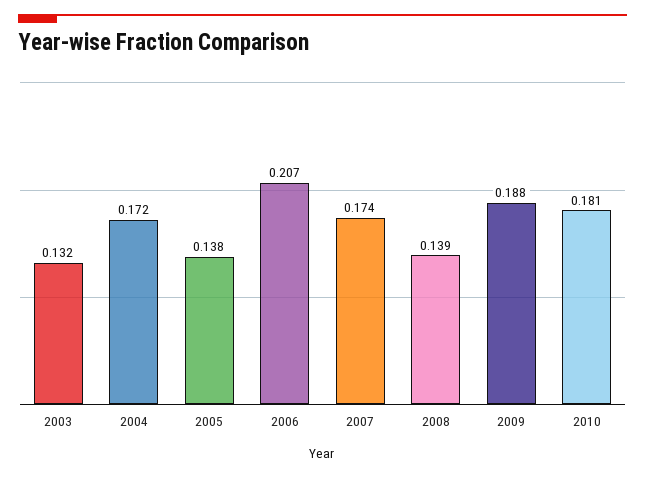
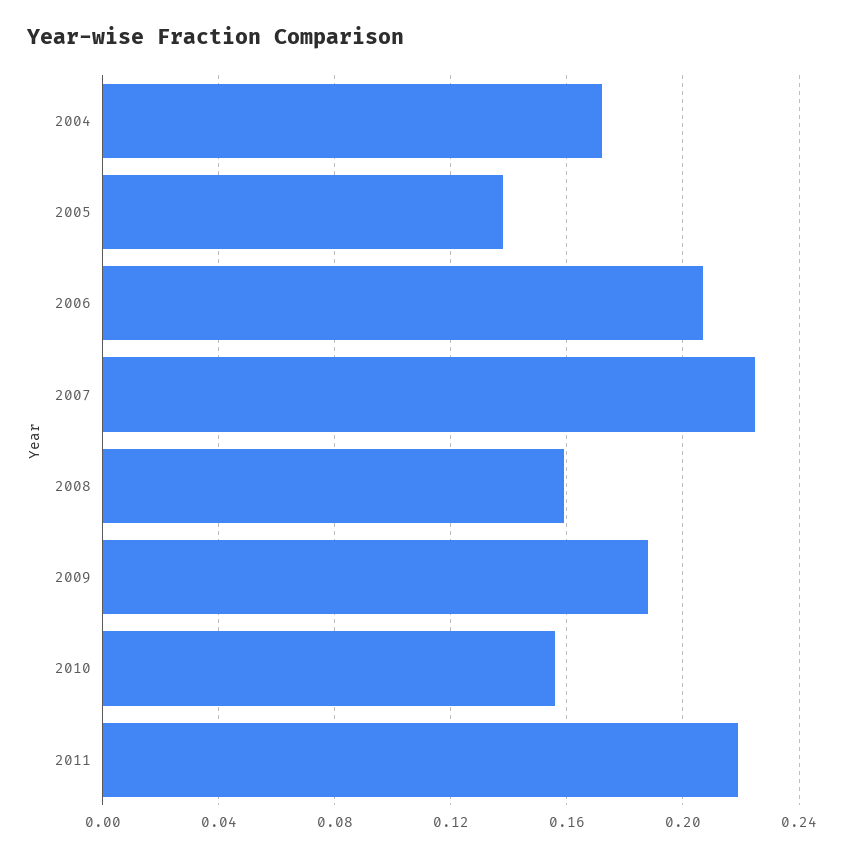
2003: 0.132 -> none
2007: 0.174 -> 0.225
2008: 0.139 -> 0.16
2010: 0.181 -> 0.155
2011: none -> 0.22

